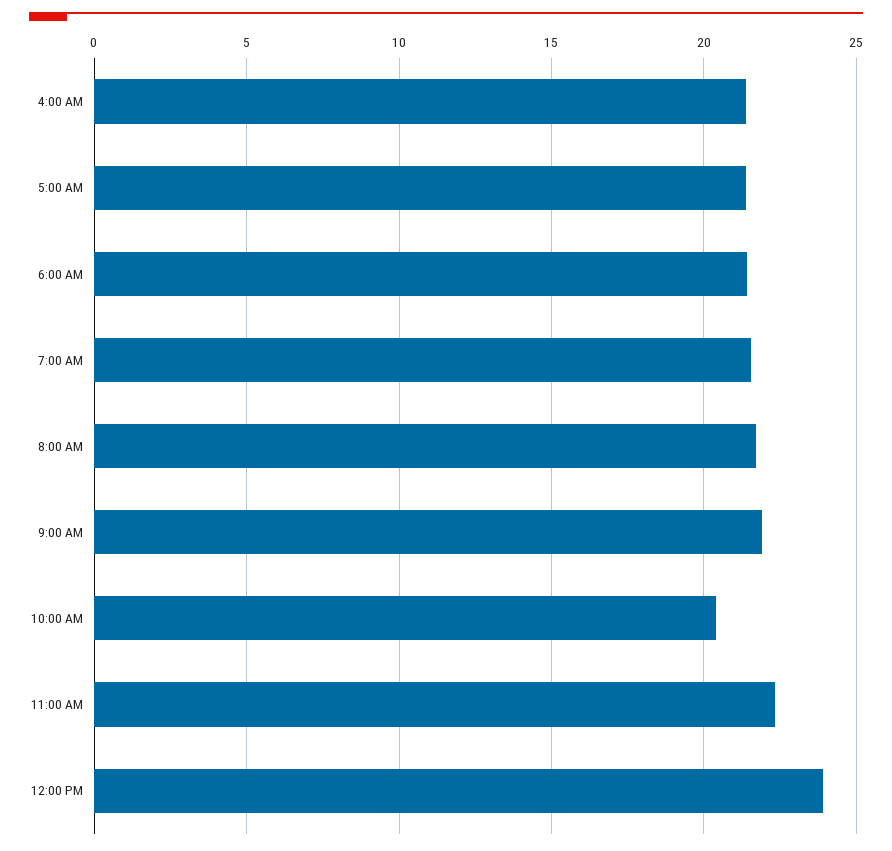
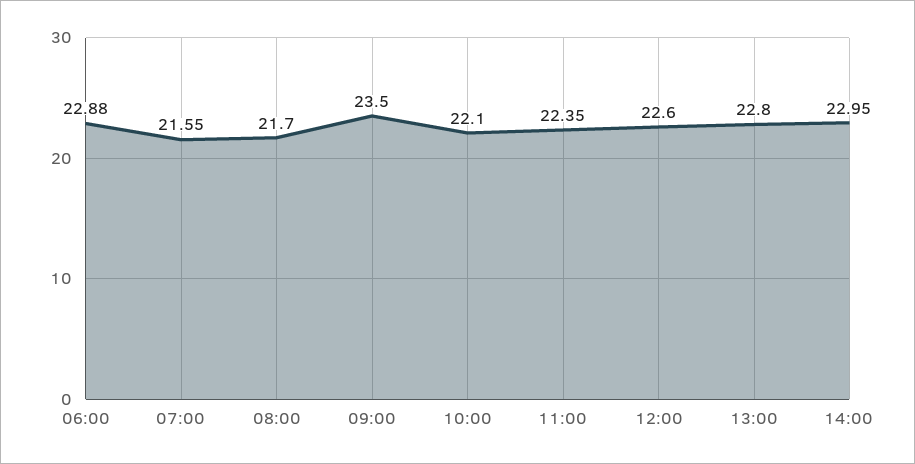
4:00 AM: 21.5 -> none
5:00 AM: 21.5 -> none
6:00 AM: 21.5 -> 22.88
9:00 AM: 22 -> 23.5
10:00 AM: 20.5 -> 22.1
12:00 PM: 24 -> 22.6
13:00: none -> 22.8
14:00: none -> 22.95

